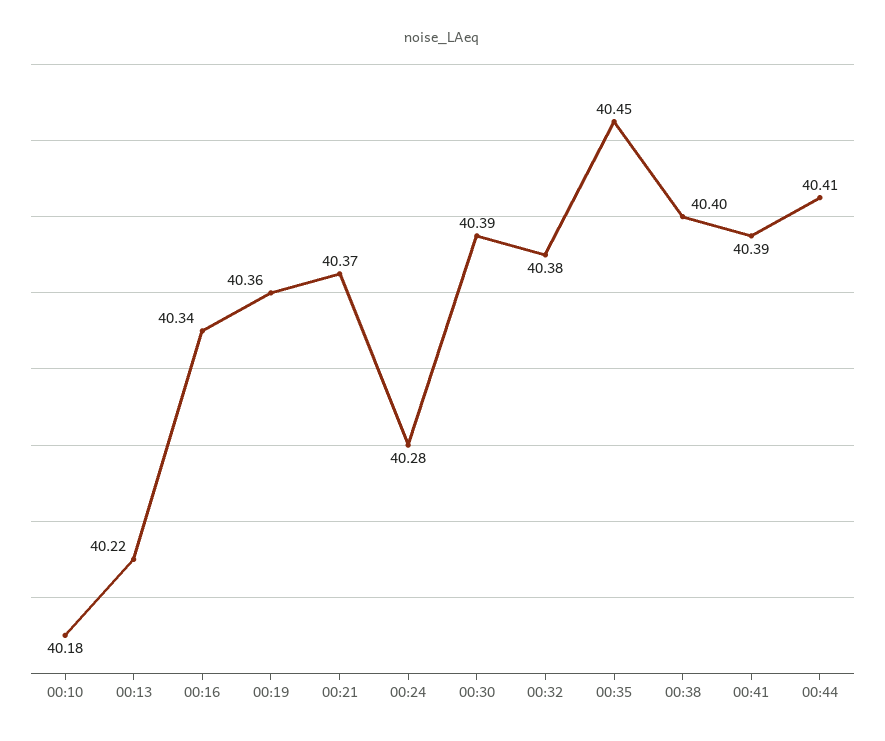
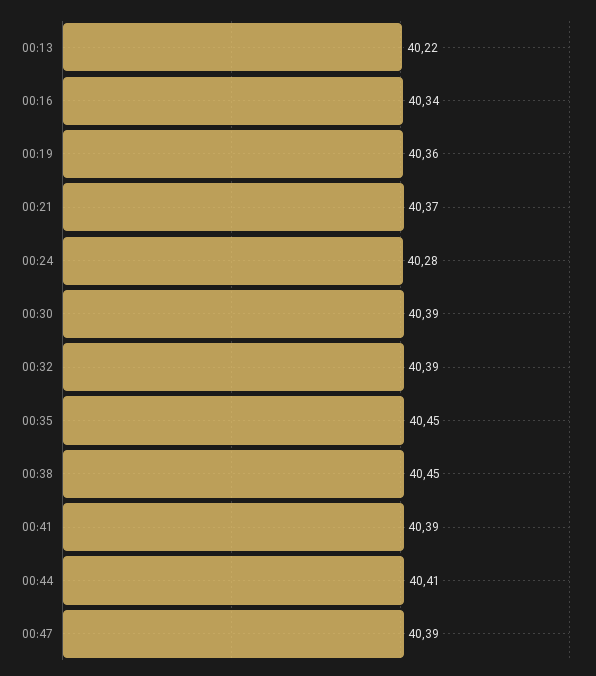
00:10: 40.18 -> none
00:32: 40.38 -> 40.39
00:38: 40.4 -> 40.45
00:47: none -> 40.39

